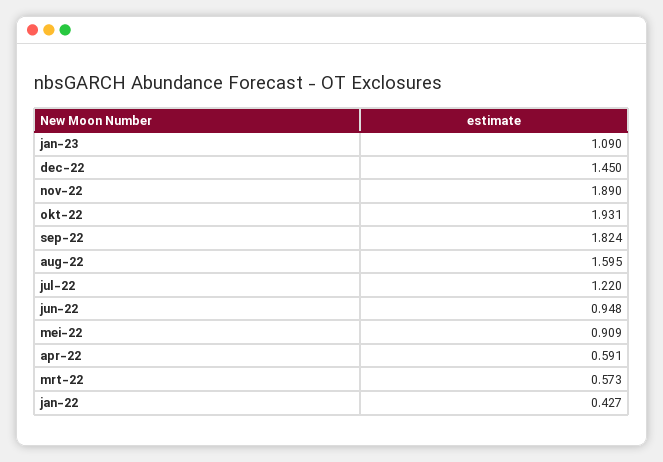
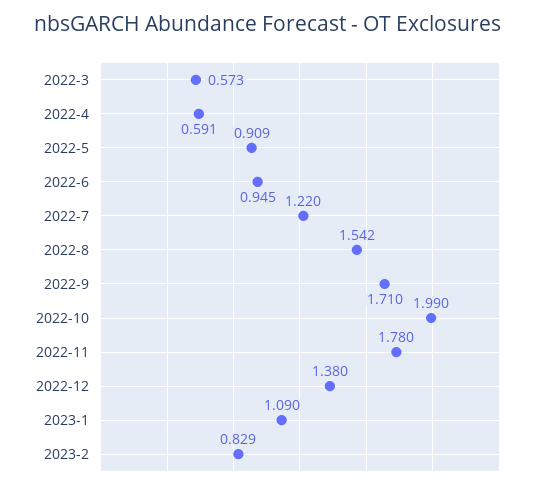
dec-22: 1.45 -> 1.38
nov-22: 1.89 -> 1.78
okt-22: 1.931 -> 1.99
sep-22: 1.824 -> 1.71
aug-22: 1.595 -> 1.542
jun-22: 0.948 -> 0.945
jan-22: 0.427 -> none
2023-2: none -> 0.829

